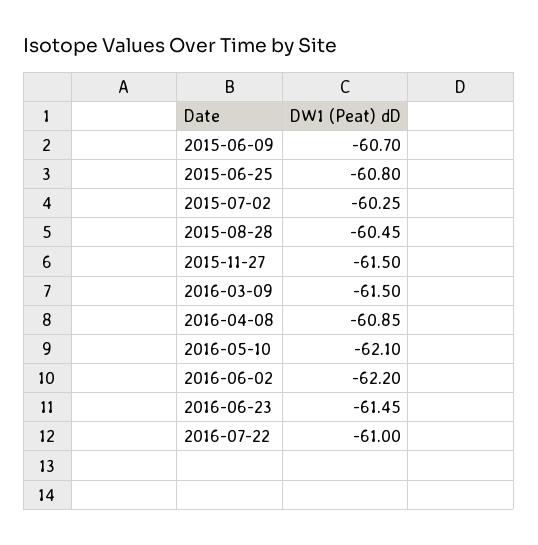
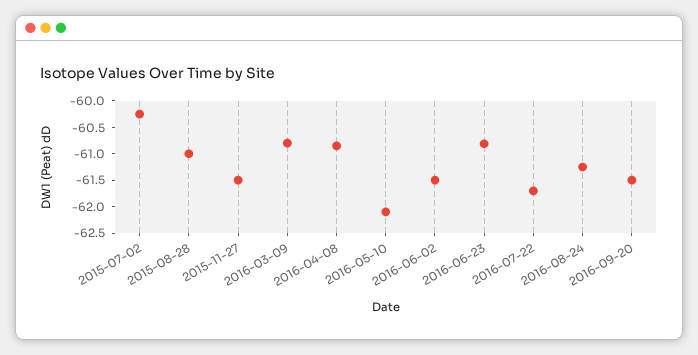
2015-06-09: -60.7 -> none
2015-06-25: -60.8 -> none
2015-08-28: -60.45 -> -61
2016-03-09: -61.5 -> -60.75
2016-06-02: -62.2 -> -61.5
2016-06-23: -61.45 -> -60.75
2016-07-22: -61 -> -61.75
2016-08-24: none -> -61.25
2016-09-20: none -> -61.5

